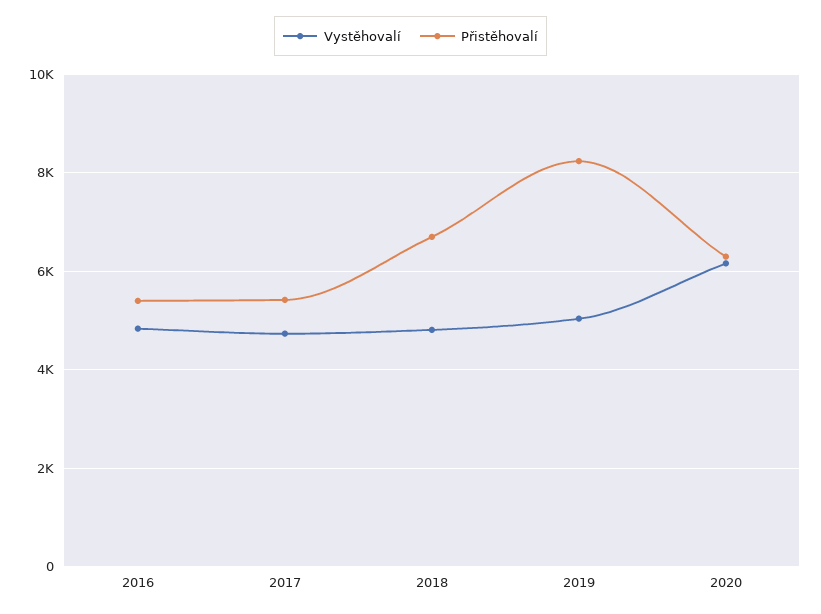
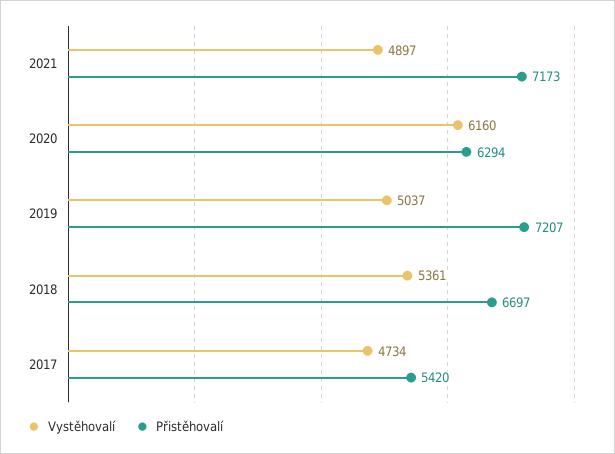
Vystěhovalí, 2016: 4800 -> none
Přistěhovalí, 2016: 5400 -> none
Vystěhovalí, 2018: 4800 -> 5361
Přistěhovalí, 2019: 8200 -> 7207
Vystěhovalí, 2021: none -> 4897
Přistěhovalí, 2021: none -> 7173

